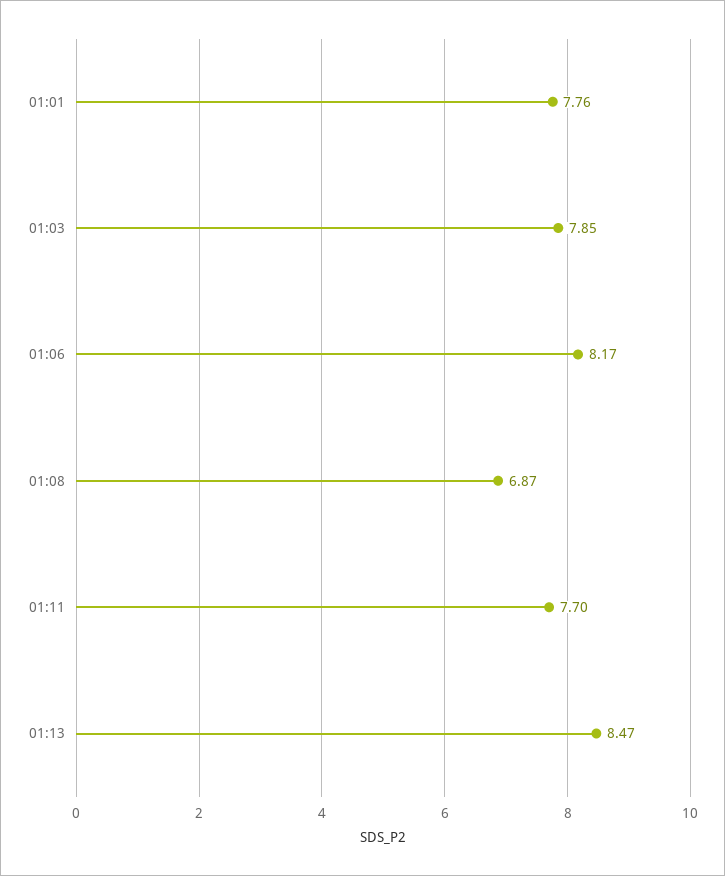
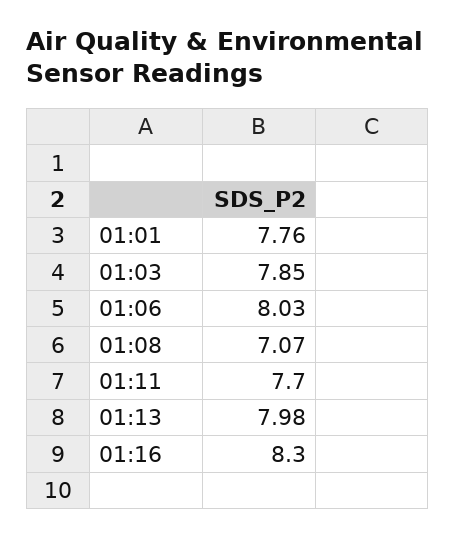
01:06: 8.17 -> 8.03
01:08: 6.87 -> 7.07
01:13: 8.47 -> 7.98
01:16: none -> 8.3

